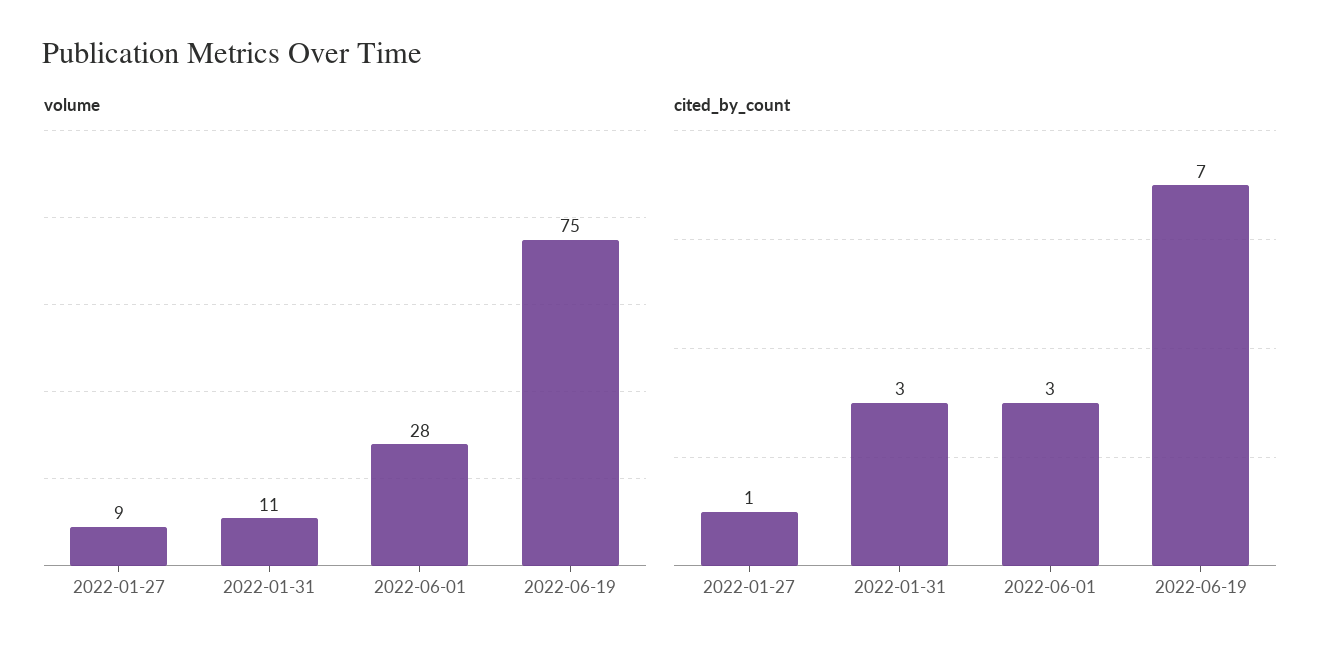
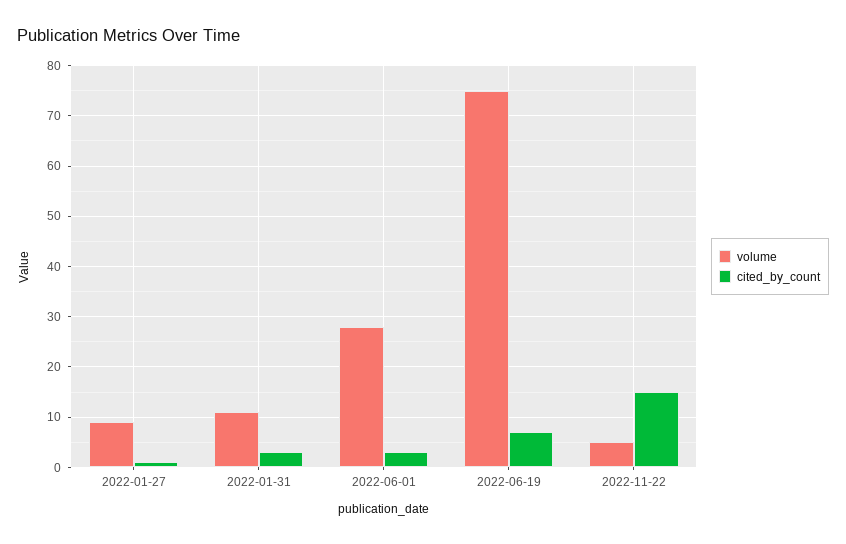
volume, 2022-11-22: none -> 5
cited_by_count, 2022-11-22: none -> 15

